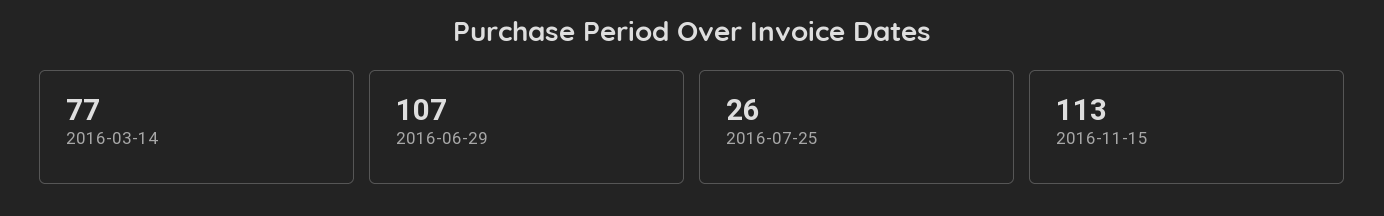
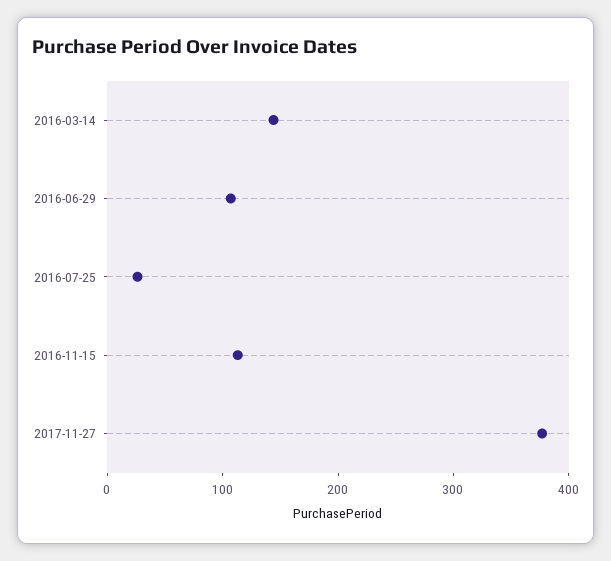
2016-03-14: 77 -> 140
2017-11-27: none -> 380

